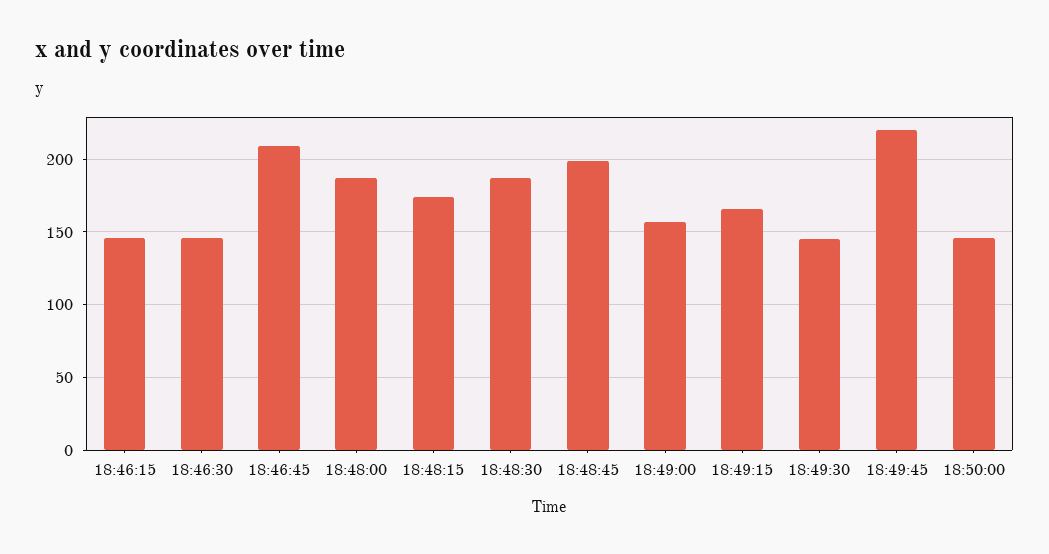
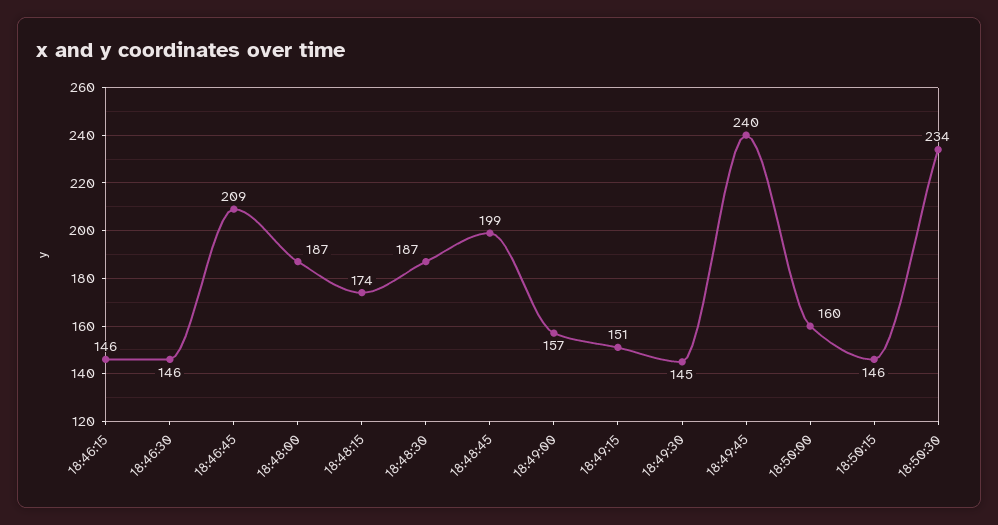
18:49:15: 165 -> 151
18:49:45: 220 -> 240
18:50:00: 145 -> 160
18:50:15: none -> 146
18:50:30: none -> 234

